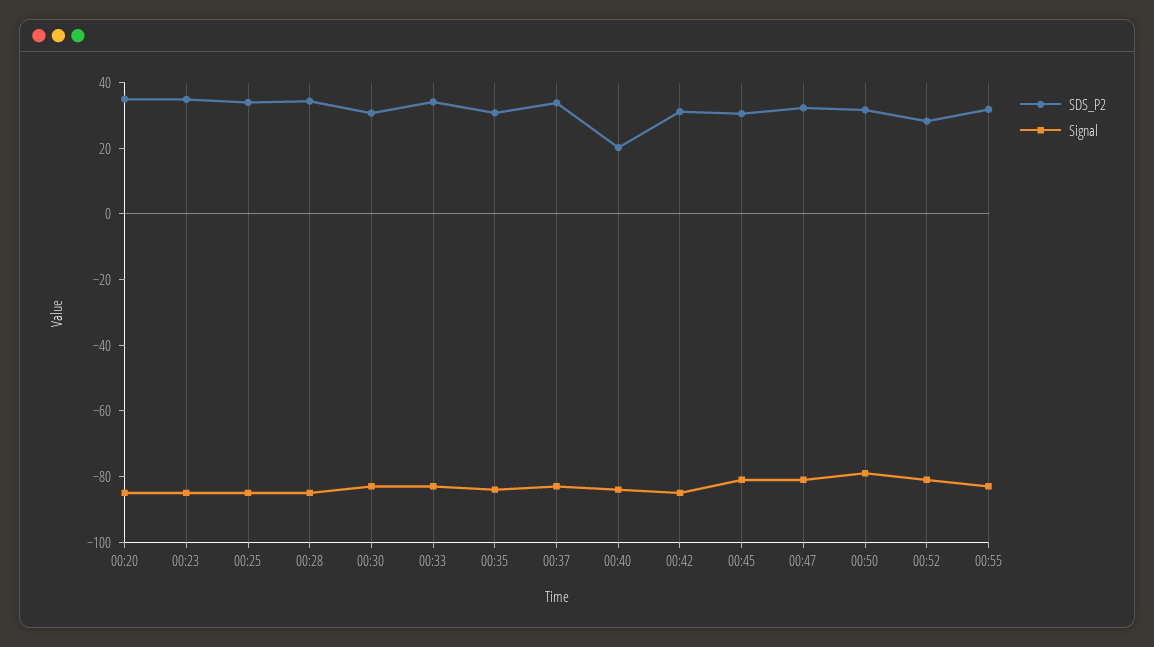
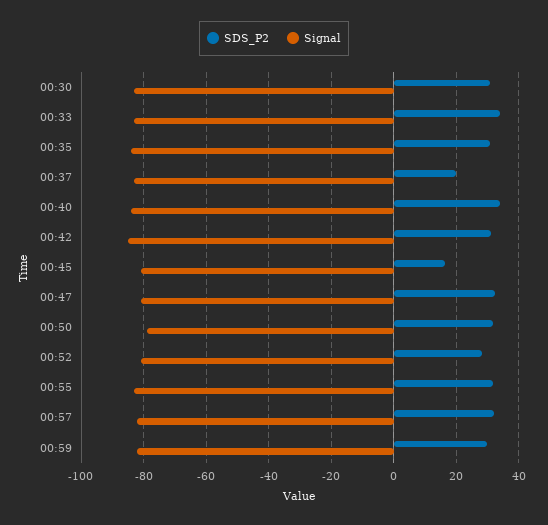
SDS_P2, 00:20: 35 -> none
Signal, 00:20: -85 -> none
SDS_P2, 00:23: 35 -> none
Signal, 00:23: -85 -> none
SDS_P2, 00:25: 35 -> none
Signal, 00:25: -85 -> none
SDS_P2, 00:28: 35 -> none
Signal, 00:28: -85 -> none
SDS_P2, 00:37: 35 -> 20
SDS_P2, 00:40: 20 -> 34
SDS_P2, 00:45: 30 -> 16
SDS_P2, 00:57: none -> 32
Signal, 00:57: none -> -82
SDS_P2, 00:59: none -> 30
Signal, 00:59: none -> -82

